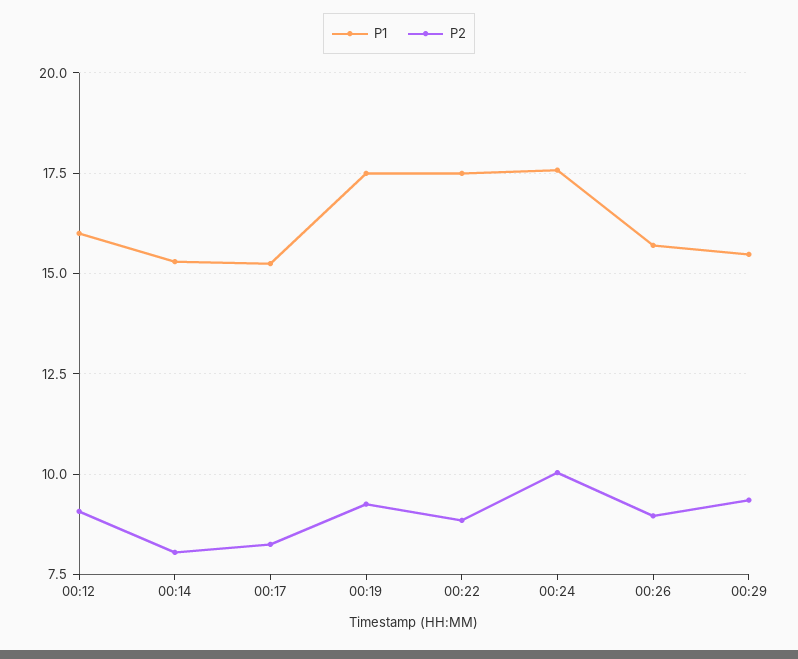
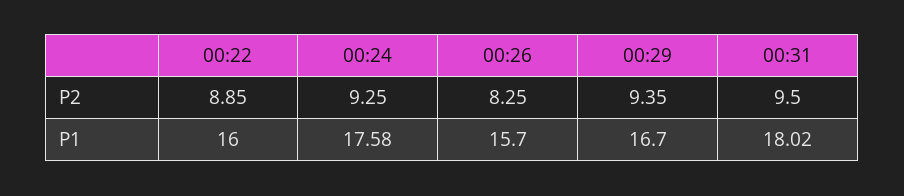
P1, 00:12: 16 -> none
P2, 00:12: 9 -> none
P1, 00:14: 15.25 -> none
P2, 00:14: 8 -> none
P1, 00:17: 15.25 -> none
P2, 00:17: 8.25 -> none
P1, 00:19: 17.5 -> none
P2, 00:19: 9.25 -> none
P1, 00:22: 17.5 -> 16
P2, 00:24: 10 -> 9.25
P2, 00:26: 9 -> 8.25
P1, 00:29: 15.5 -> 16.7
P2, 00:31: none -> 9.5
P1, 00:31: none -> 18.02

